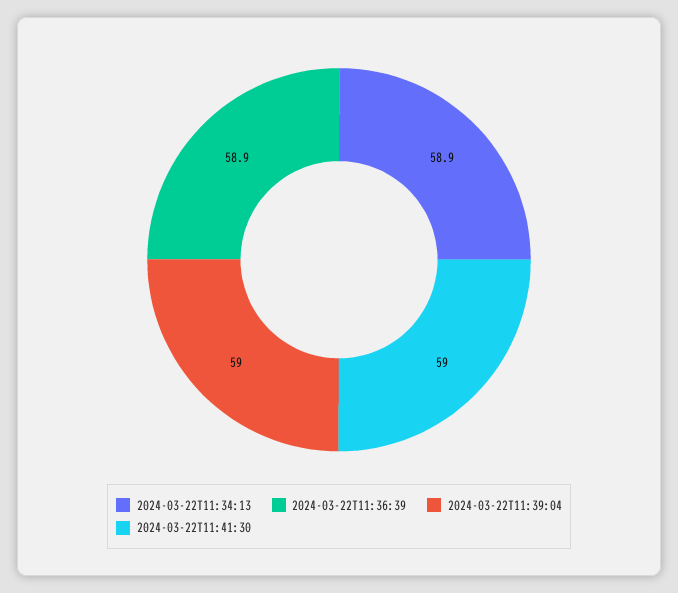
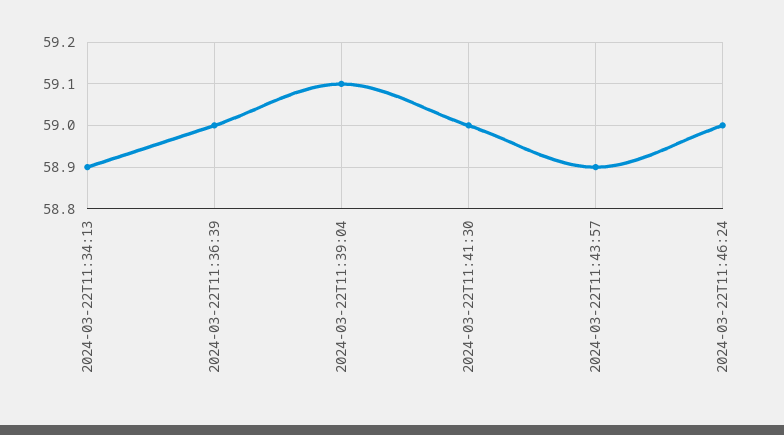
2024-03-22T11:36:39: 58.9 -> 59
2024-03-22T11:39:04: 59 -> 59.1
2024-03-22T11:43:57: none -> 58.9
2024-03-22T11:46:24: none -> 59

